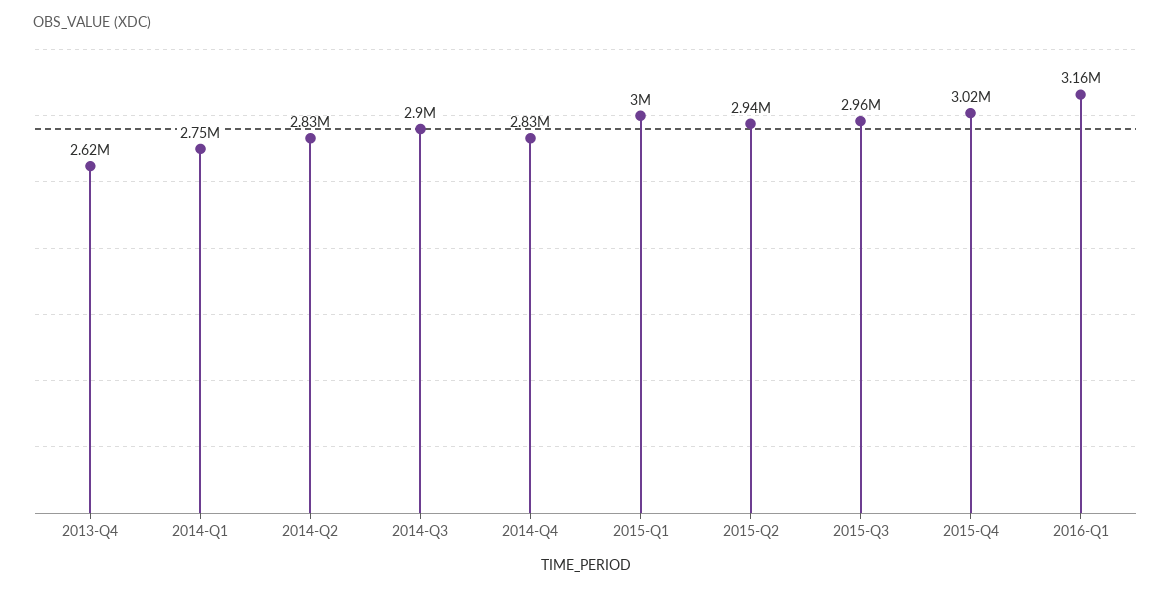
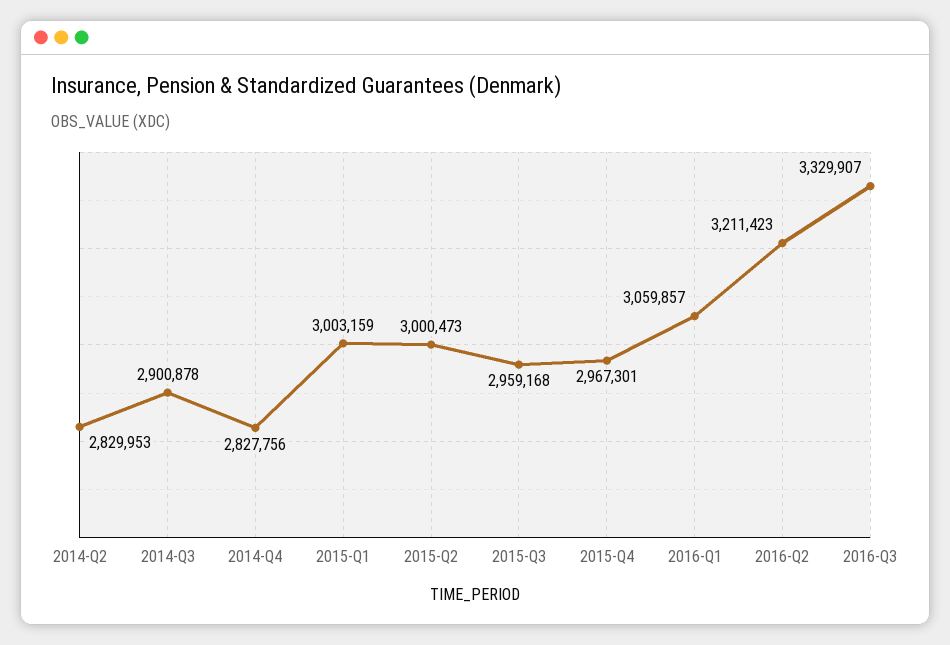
2013-Q4: 2620000 -> none
2014-Q1: 2750000 -> none
2015-Q2: 2940000 -> 3000473
2015-Q4: 3020000 -> 2967301
2016-Q1: 3160000 -> 3059857
2016-Q2: none -> 3211423
2016-Q3: none -> 3329907

